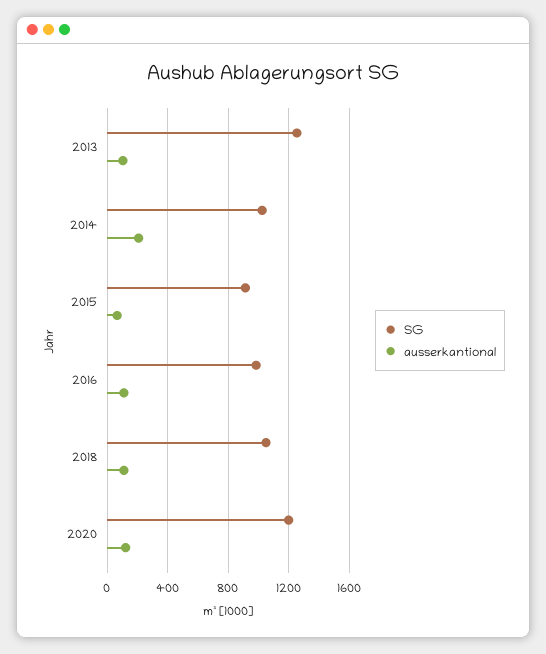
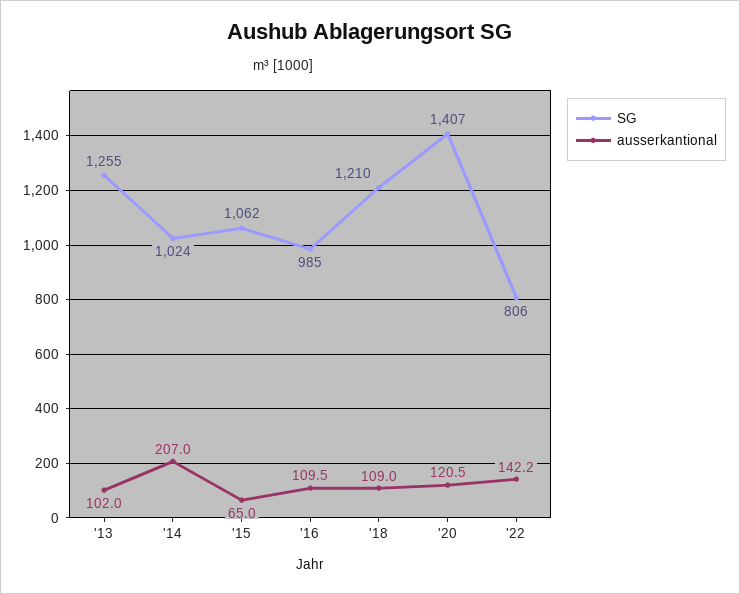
SG, 2015: 900 -> 1062
SG, 2018: 1050 -> 1210
SG, 2020: 1200 -> 1407
SG, '22: none -> 806
ausserkantional, '22: none -> 142.2

